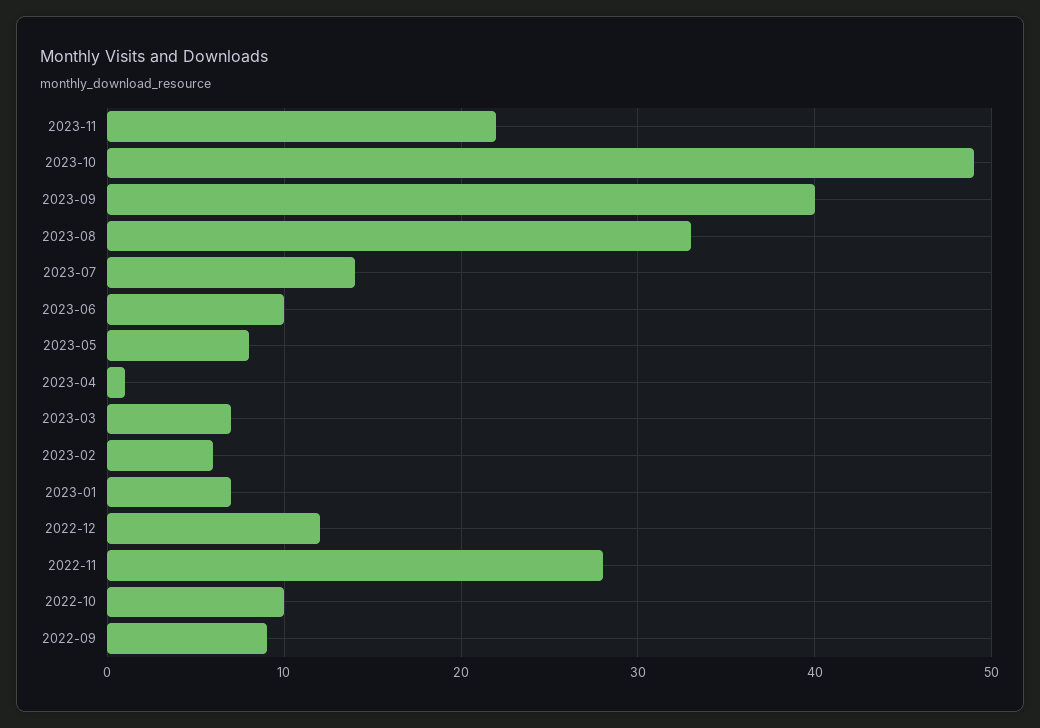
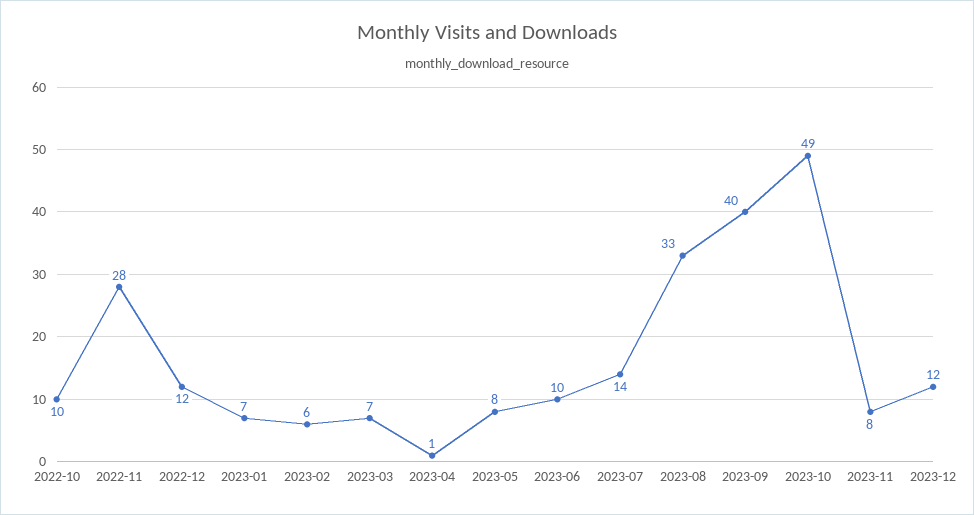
2023-11: 22 -> 8
2022-09: 9 -> none
2023-12: none -> 12

